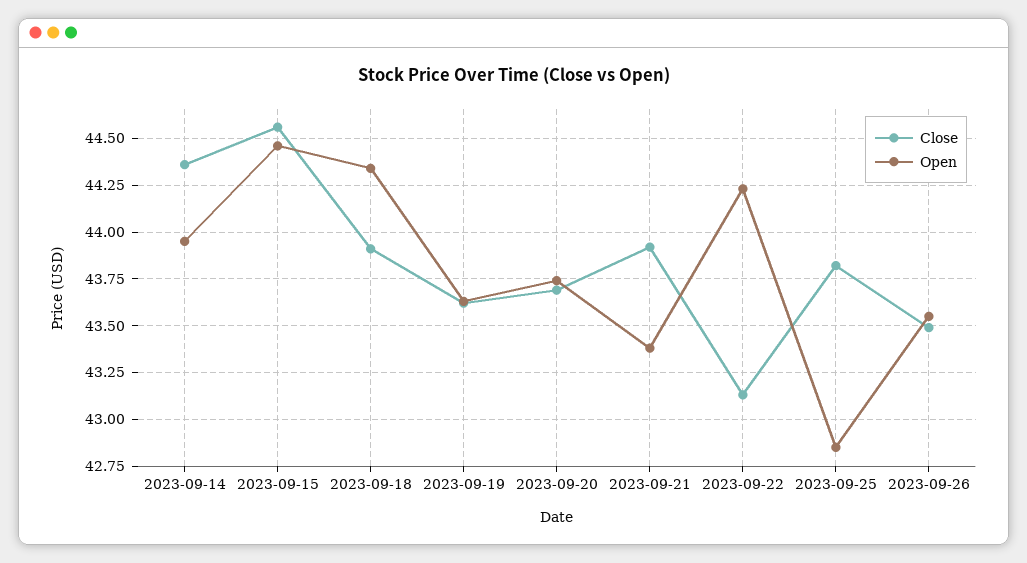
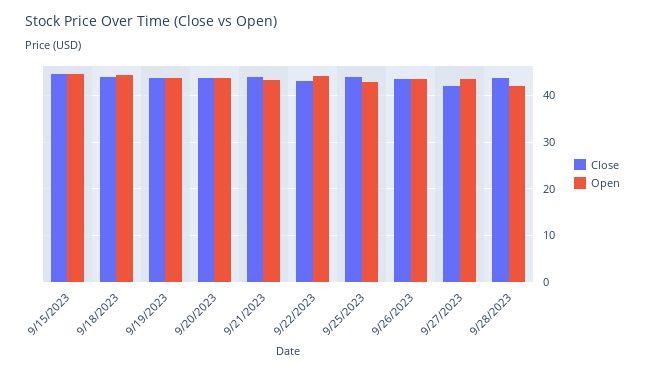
Close, 2023-09-14: 44.35 -> none
Open, 2023-09-14: 43.95 -> none
Close, 9/27/2023: none -> 42
Open, 9/27/2023: none -> 44
Close, 9/28/2023: none -> 44
Open, 9/28/2023: none -> 42

